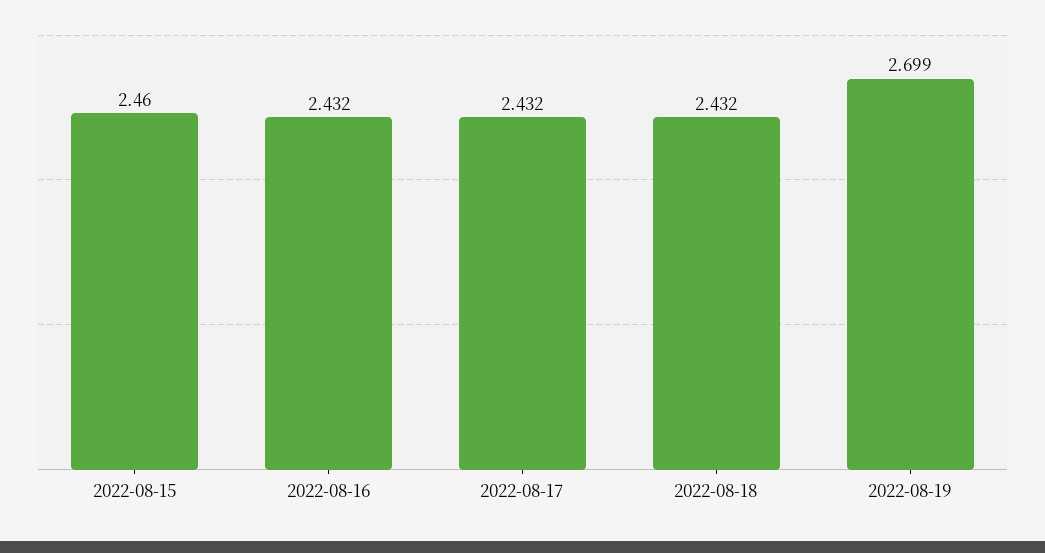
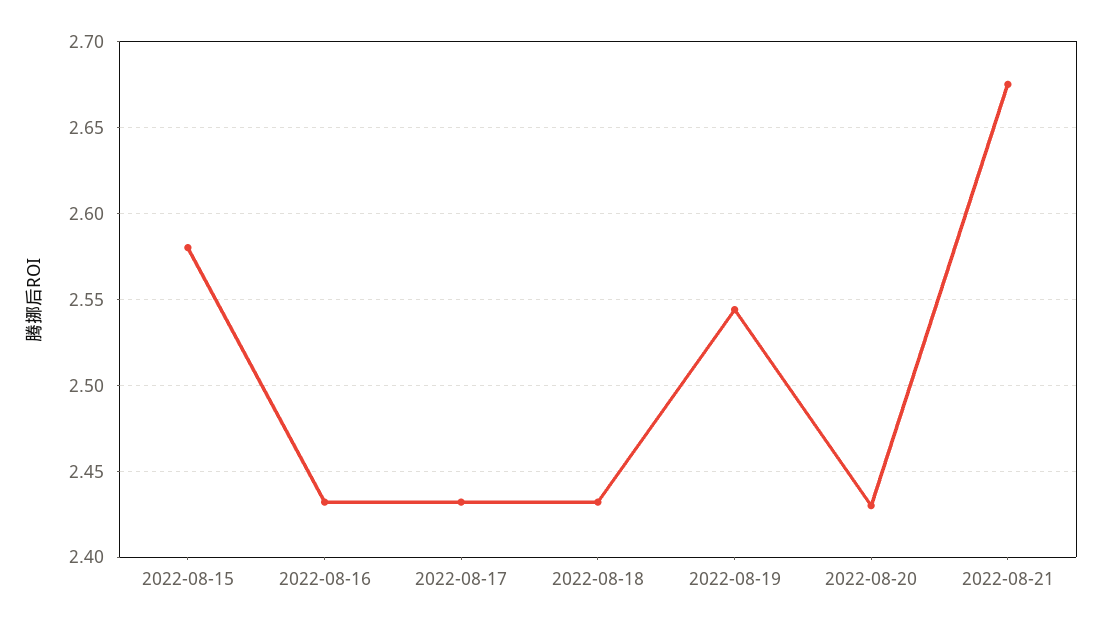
2022-08-15: 2.46 -> 2.58
2022-08-19: 2.699 -> 2.545
2022-08-20: none -> 2.43
2022-08-21: none -> 2.675

